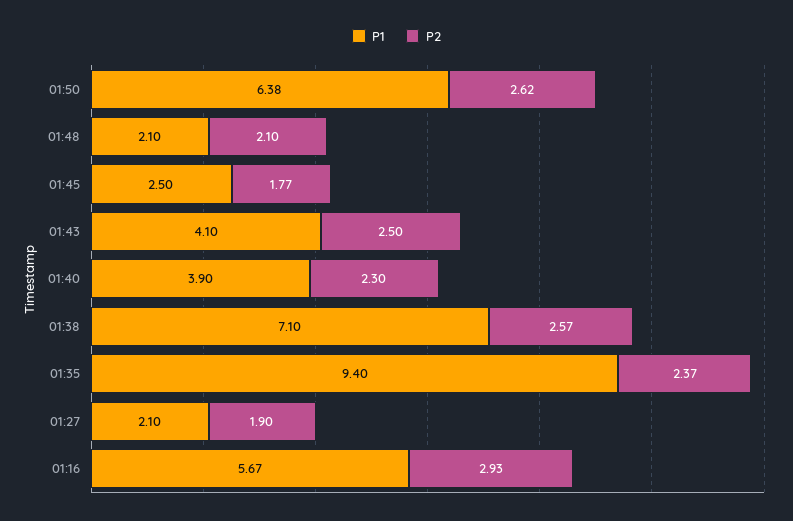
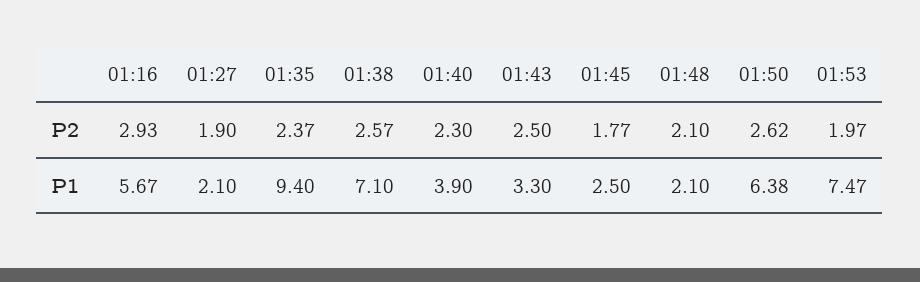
P1, 01:43: 4.1 -> 3.3
P2, 01:53: none -> 1.97
P1, 01:53: none -> 7.47

